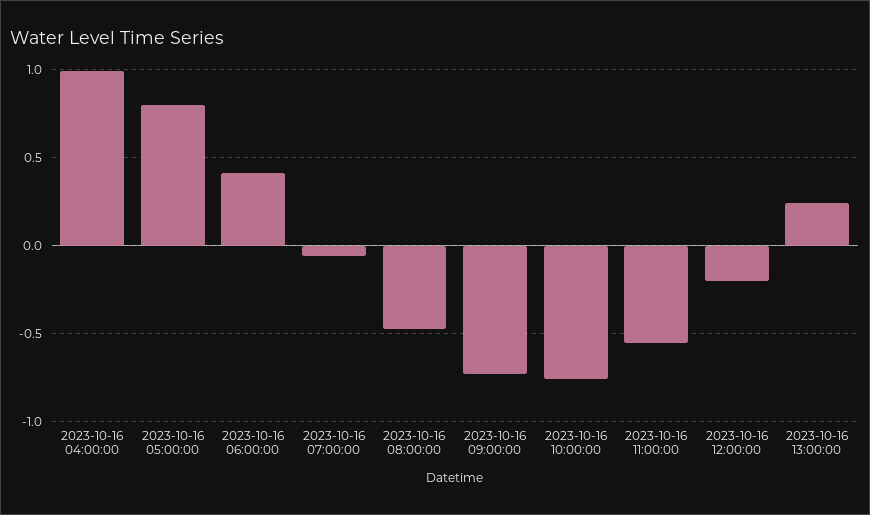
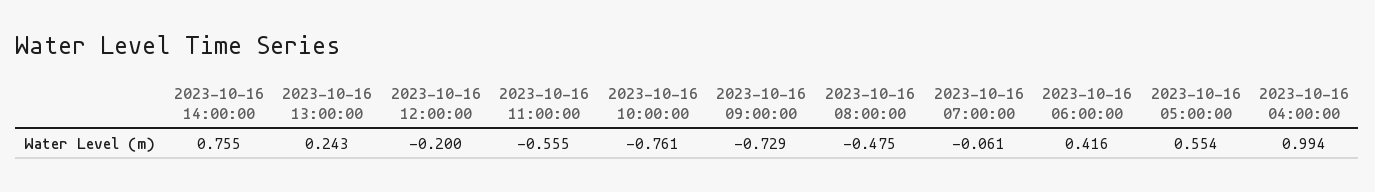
2023-10-16 05:00:00: 0.8 -> 0.554
2023-10-16 14:00:00: none -> 0.755

